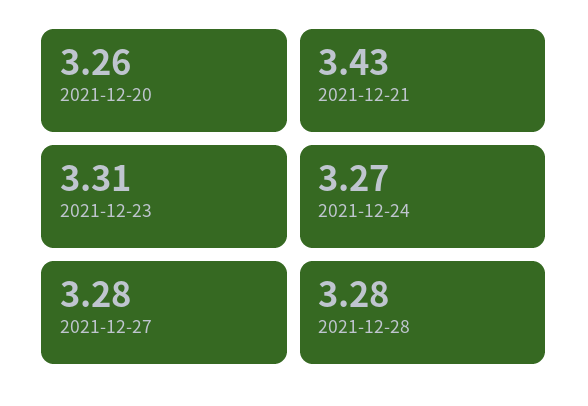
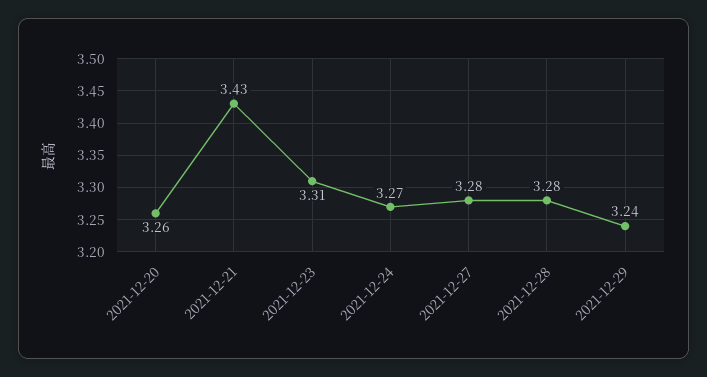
2021-12-29: none -> 3.24

